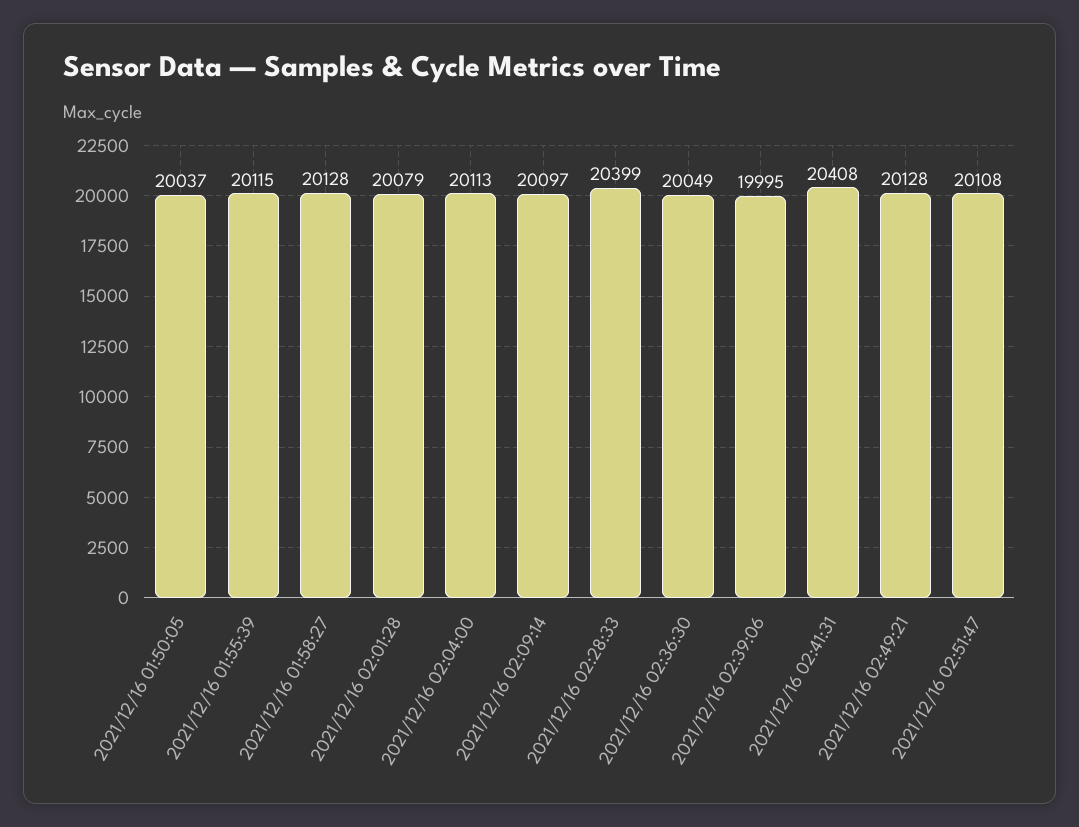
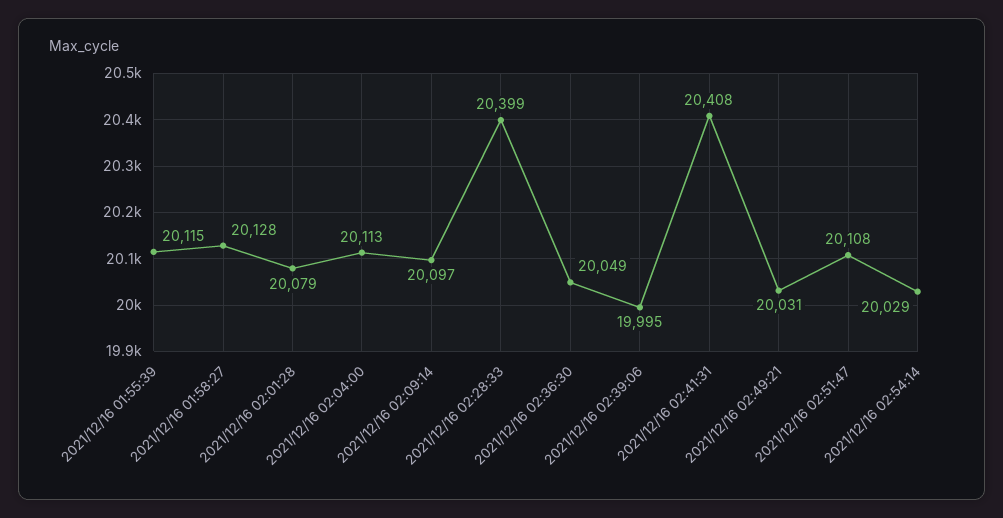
2021/12/16 01:50:05: 20037 -> none
2021/12/16 02:49:21: 20128 -> 20031
2021/12/16 02:54:14: none -> 20029

